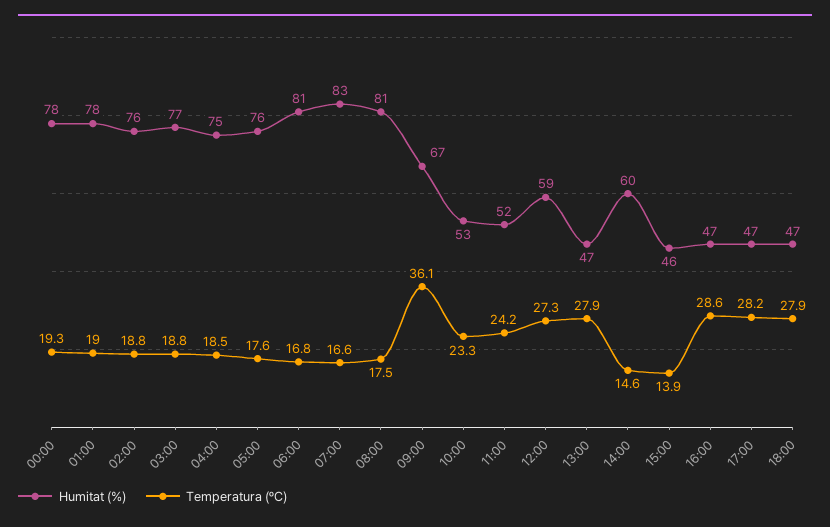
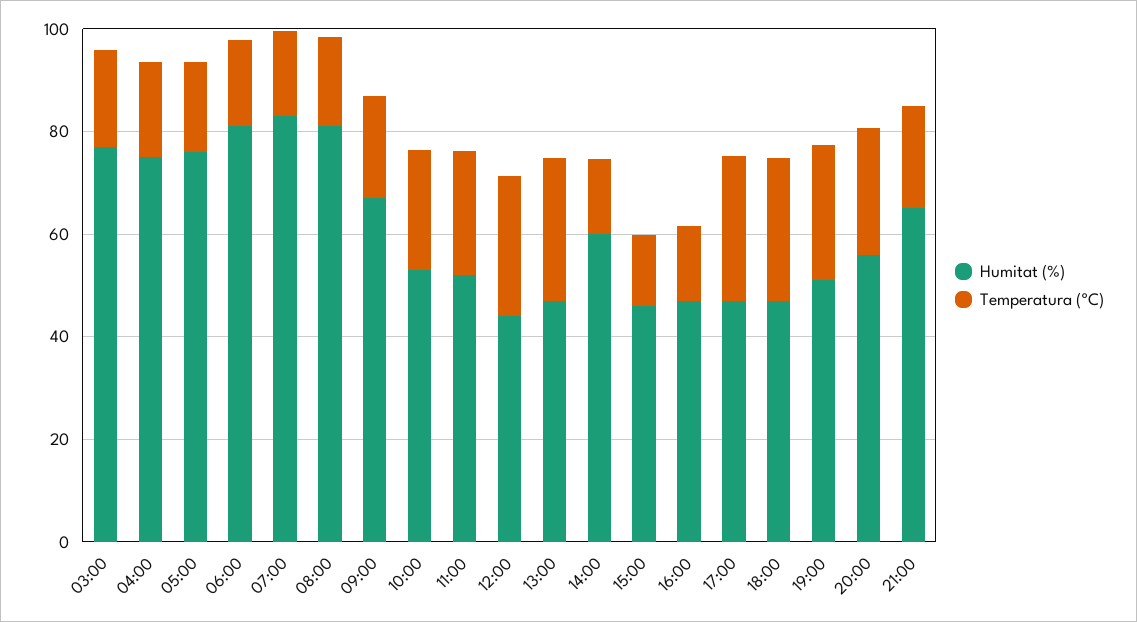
Humitat (%), 00:00: 78 -> none
Temperatura (ºC), 00:00: 19.3 -> none
Humitat (%), 01:00: 78 -> none
Temperatura (ºC), 01:00: 19 -> none
Humitat (%), 02:00: 76 -> none
Temperatura (ºC), 02:00: 18.8 -> none
Temperatura (ºC), 09:00: 36.1 -> 20
Humitat (%), 12:00: 59 -> 45
Temperatura (ºC), 16:00: 28.6 -> 15
Humitat (%), 19:00: none -> 50
Temperatura (ºC), 19:00: none -> 25
Humitat (%), 20:00: none -> 55
Temperatura (ºC), 20:00: none -> 25
Humitat (%), 21:00: none -> 65
Temperatura (ºC), 21:00: none -> 20

